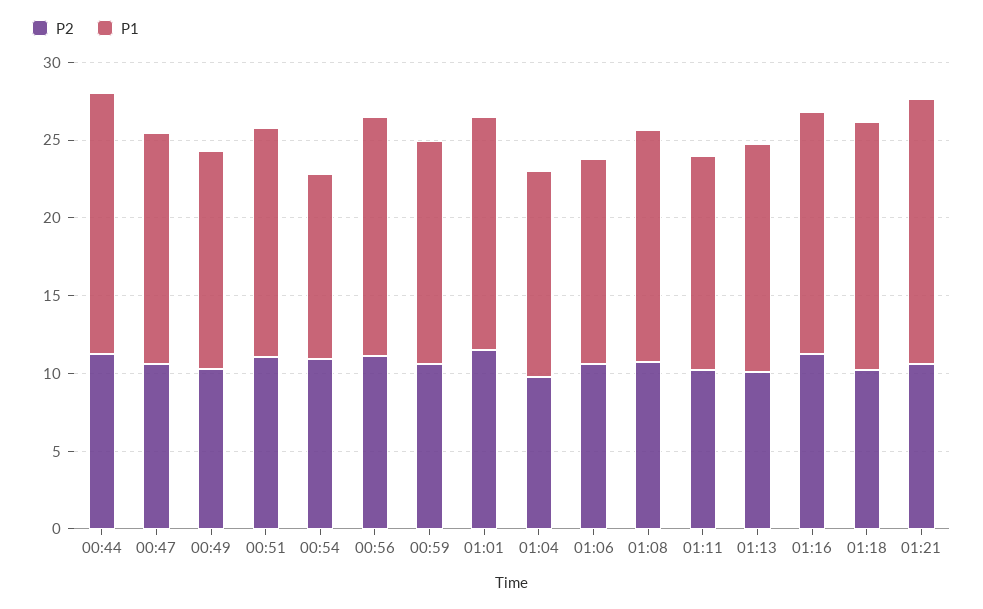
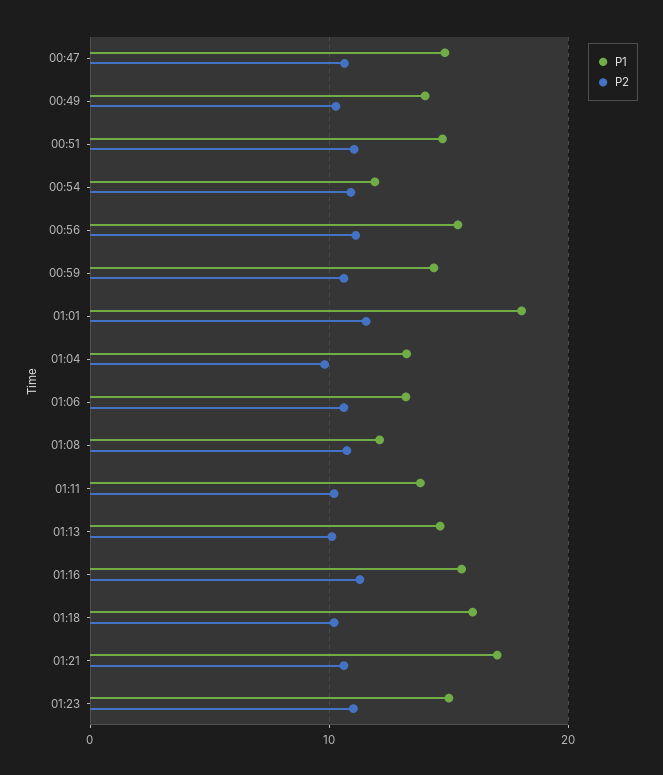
P2, 00:44: 11 -> none
P1, 00:44: 17 -> none
P1, 01:01: 15 -> 18
P1, 01:08: 15 -> 12
P1, 01:23: none -> 15
P2, 01:23: none -> 11

